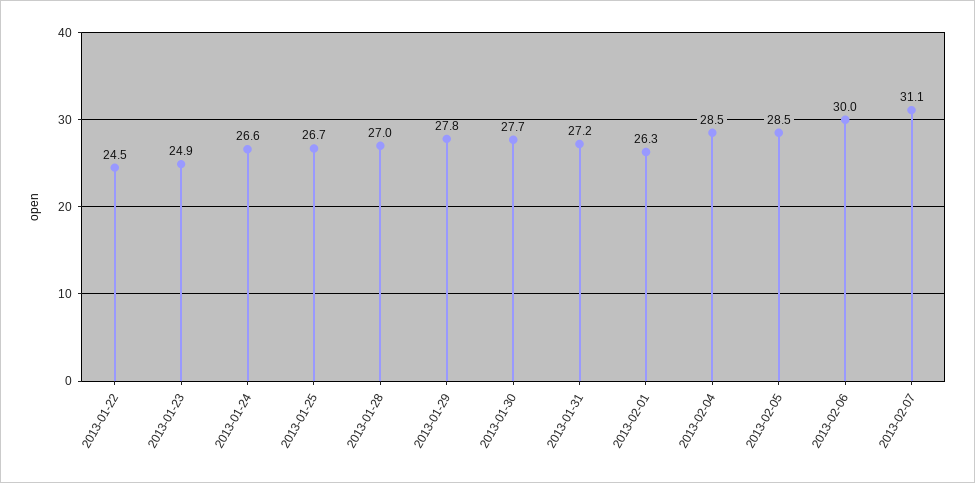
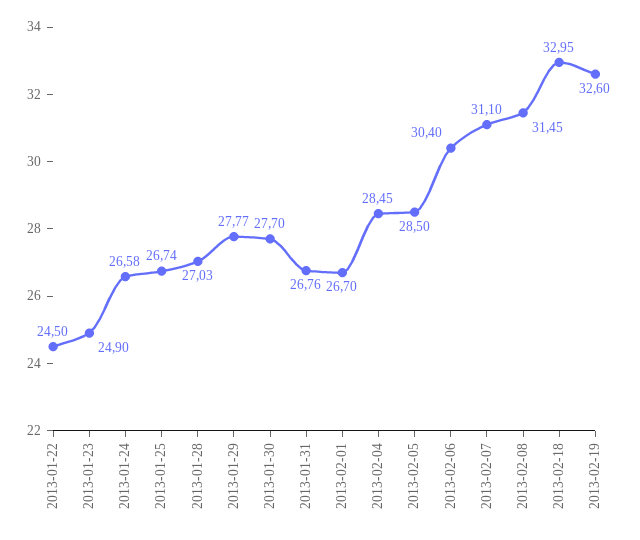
2013-01-31: 27.2 -> 26.76
2013-02-01: 26.3 -> 26.7
2013-02-06: 30 -> 30.4
2013-02-08: none -> 31.45
2013-02-18: none -> 32.95
2013-02-19: none -> 32.6

